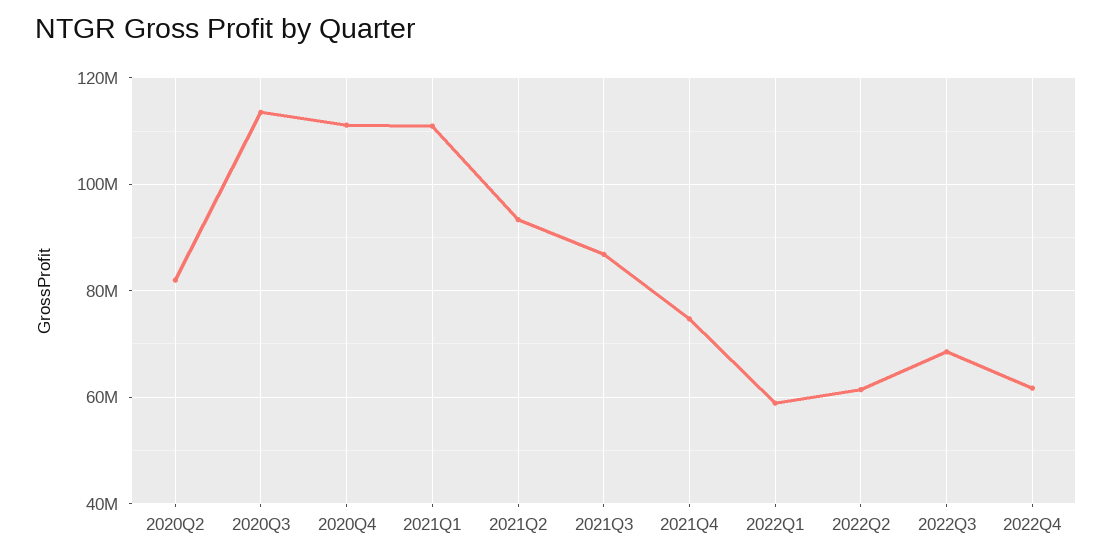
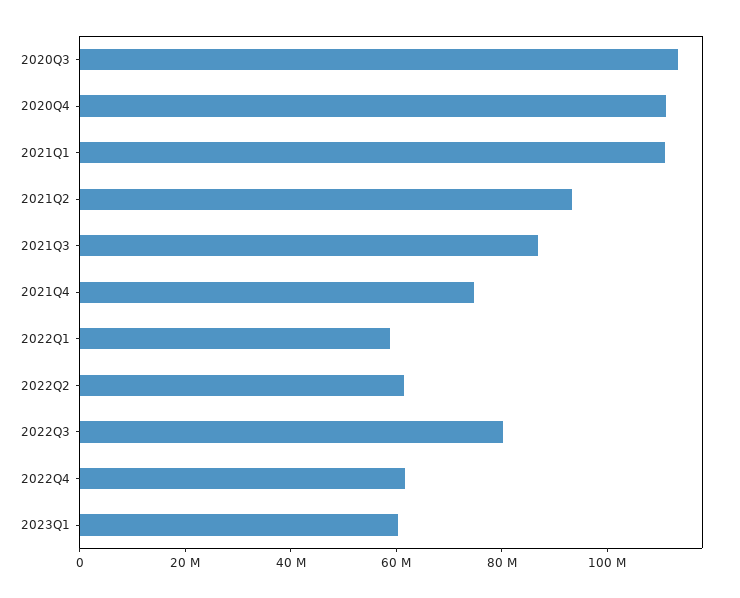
2020Q2: 82000000 -> none
2022Q3: 68000000 -> 80000000
2023Q1: none -> 60000000

